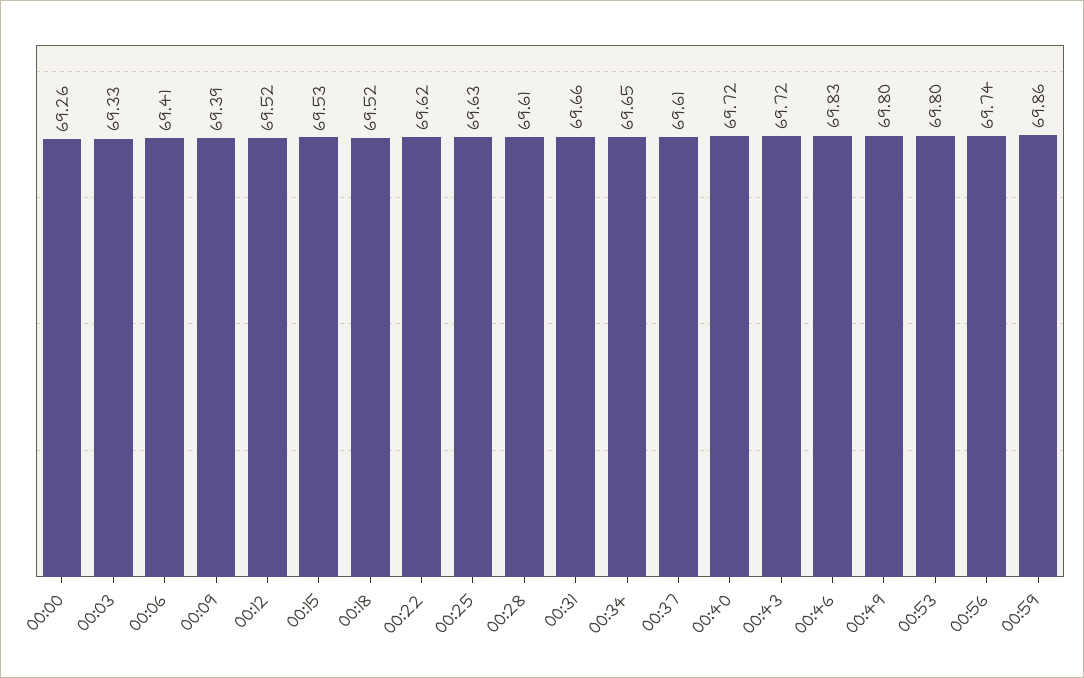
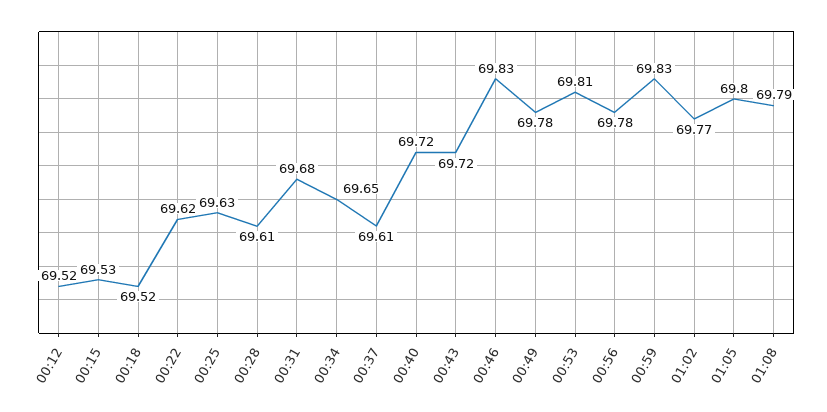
00:00: 69.26 -> none
00:03: 69.33 -> none
00:06: 69.41 -> none
00:09: 69.39 -> none
00:31: 69.66 -> 69.68
00:49: 69.8 -> 69.78
00:53: 69.8 -> 69.81
00:56: 69.74 -> 69.78
00:59: 69.86 -> 69.83
01:02: none -> 69.77
01:05: none -> 69.8
01:08: none -> 69.79

